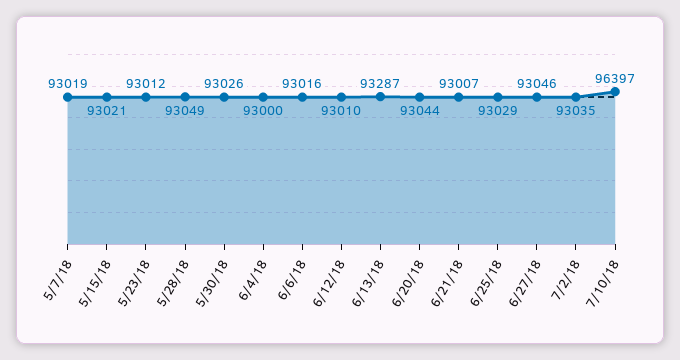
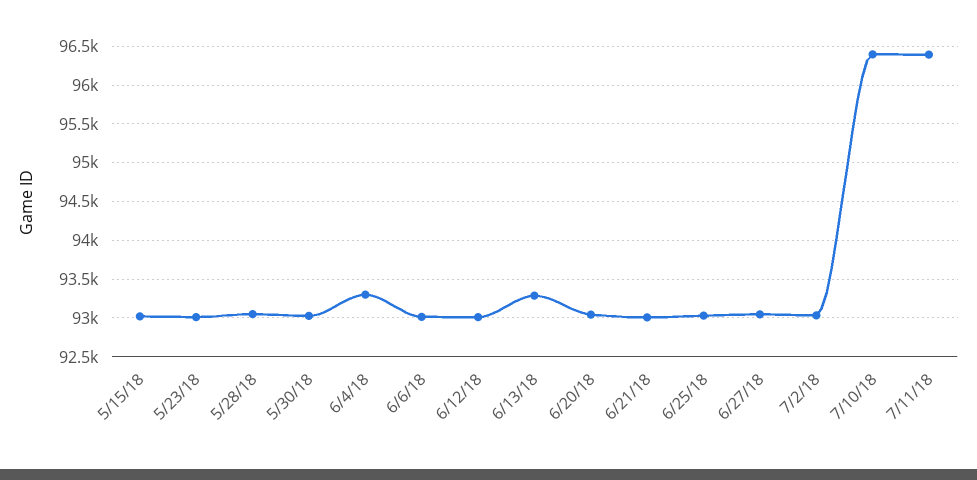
5/7/18: 93019 -> none
6/4/18: 93000 -> 93300
7/11/18: none -> 96400

